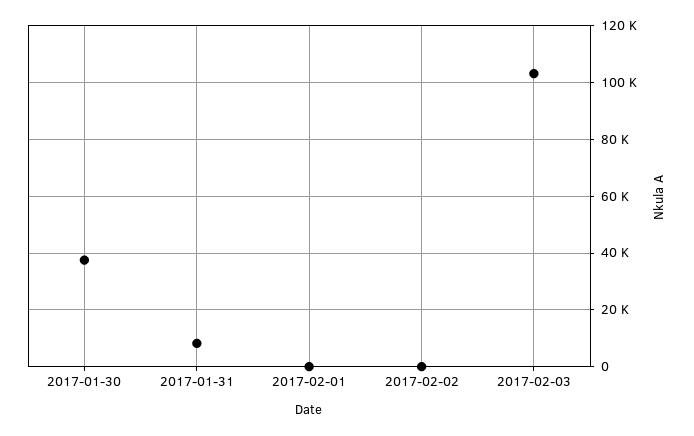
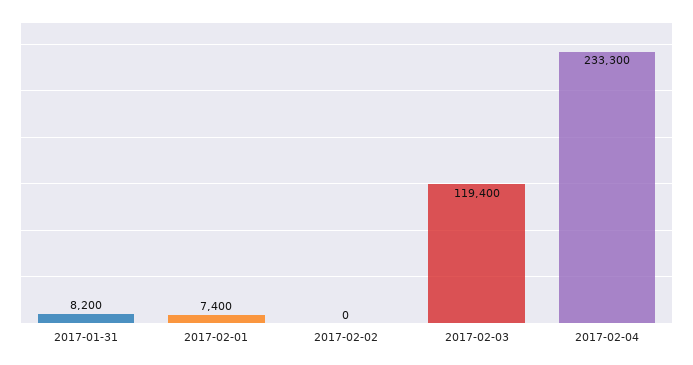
2017-01-30: 37500 -> none
2017-02-01: 0 -> 7400
2017-02-03: 102500 -> 119400
2017-02-04: none -> 233300

